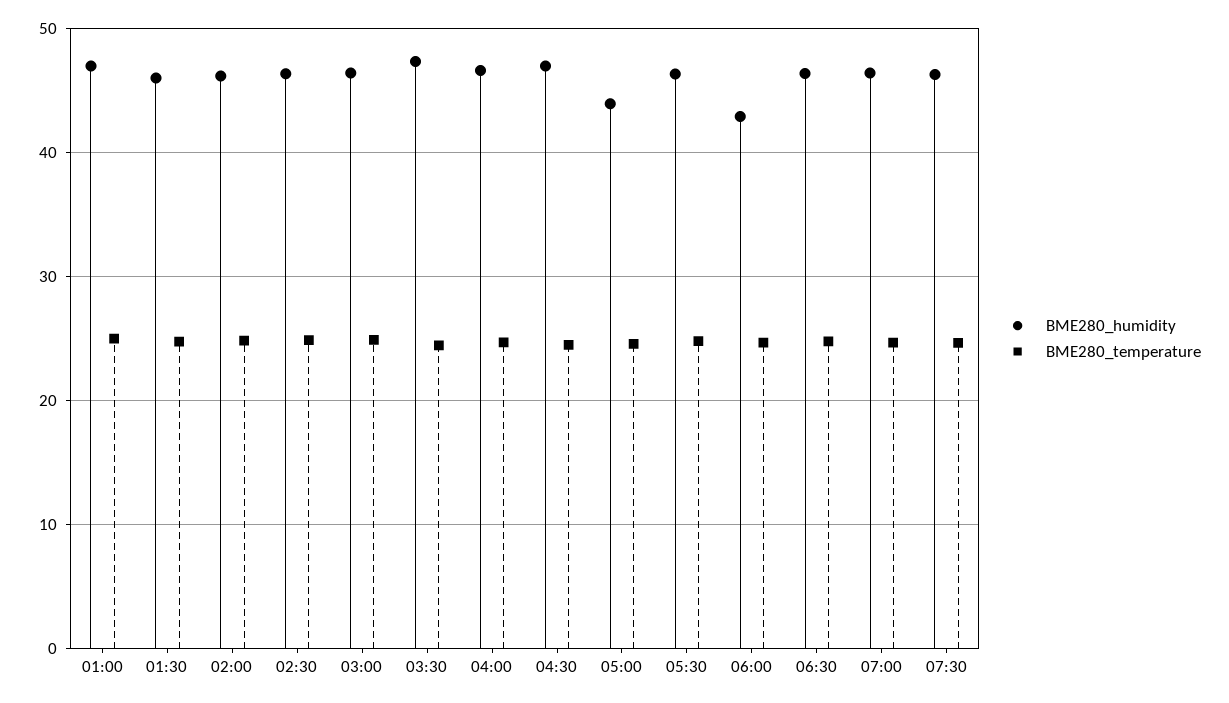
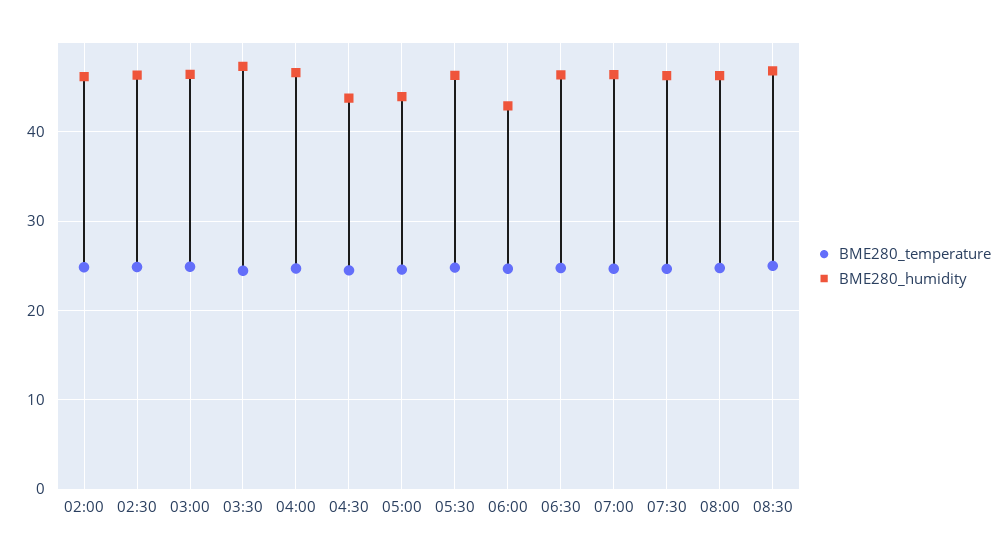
BME280_humidity, 01:00: 47 -> none
BME280_temperature, 01:00: 25 -> none
BME280_humidity, 01:30: 46 -> none
BME280_temperature, 01:30: 25 -> none
BME280_humidity, 04:30: 47 -> 44
BME280_temperature, 08:00: none -> 25
BME280_humidity, 08:00: none -> 46
BME280_temperature, 08:30: none -> 25
BME280_humidity, 08:30: none -> 47

